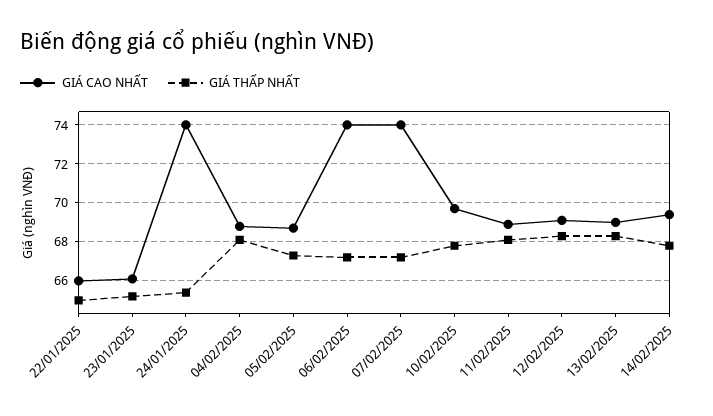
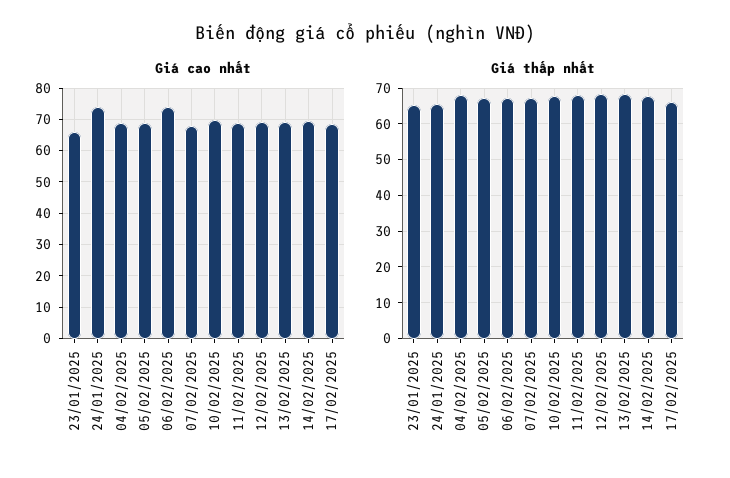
GIÁ CAO NHẤT, 22/01/2025: 66 -> none
GIÁ THẤP NHẤT, 22/01/2025: 65 -> none
GIÁ CAO NHẤT, 07/02/2025: 74 -> 68
GIÁ CAO NHẤT, 17/02/2025: none -> 68
GIÁ THẤP NHẤT, 17/02/2025: none -> 66

